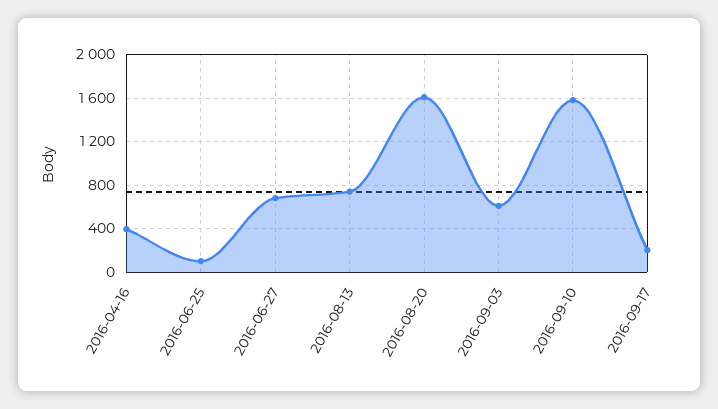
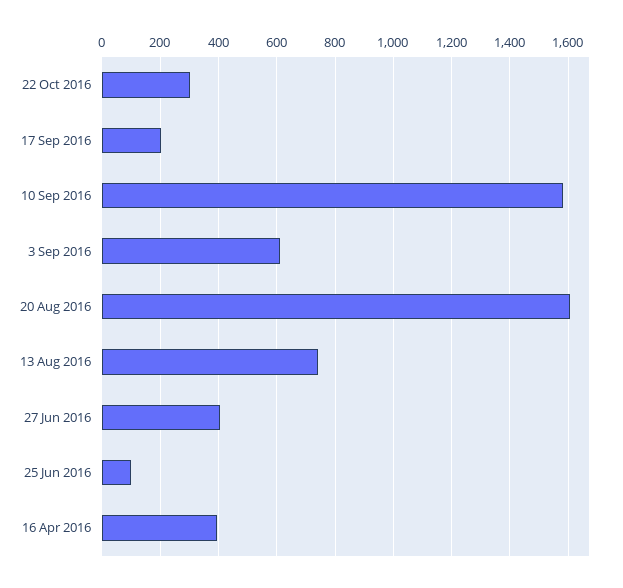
2016-06-27: 700 -> 400
22 Oct 2016: none -> 300

